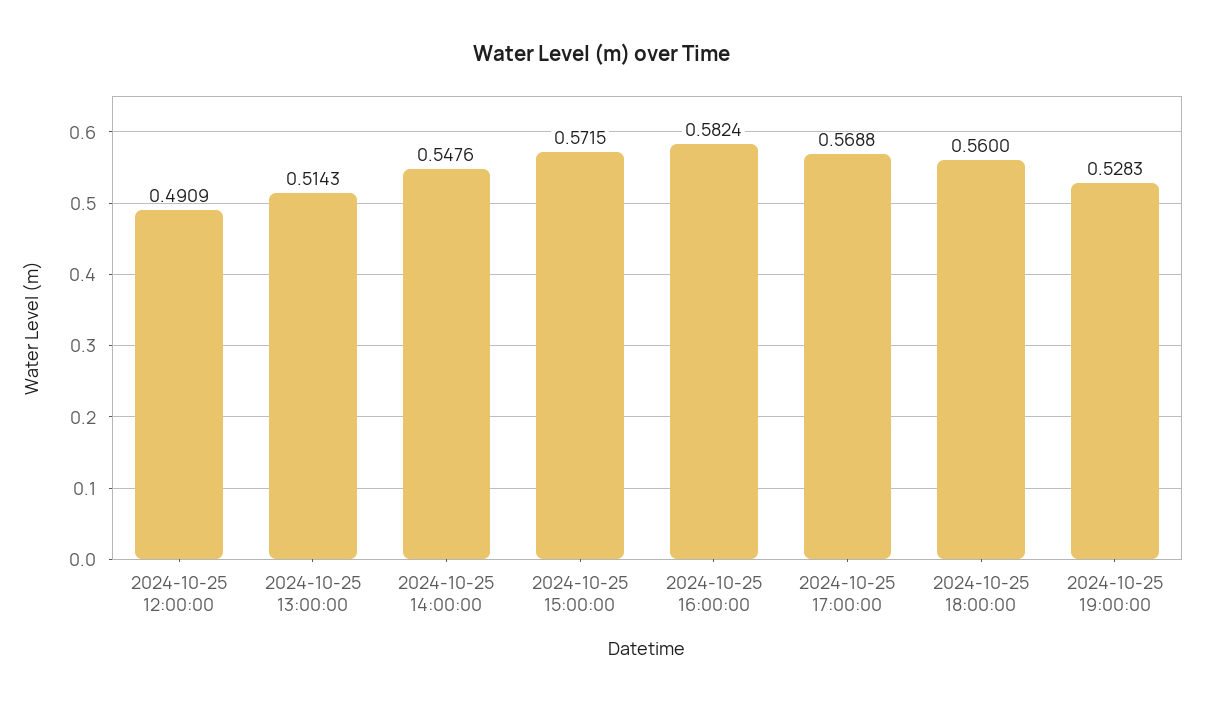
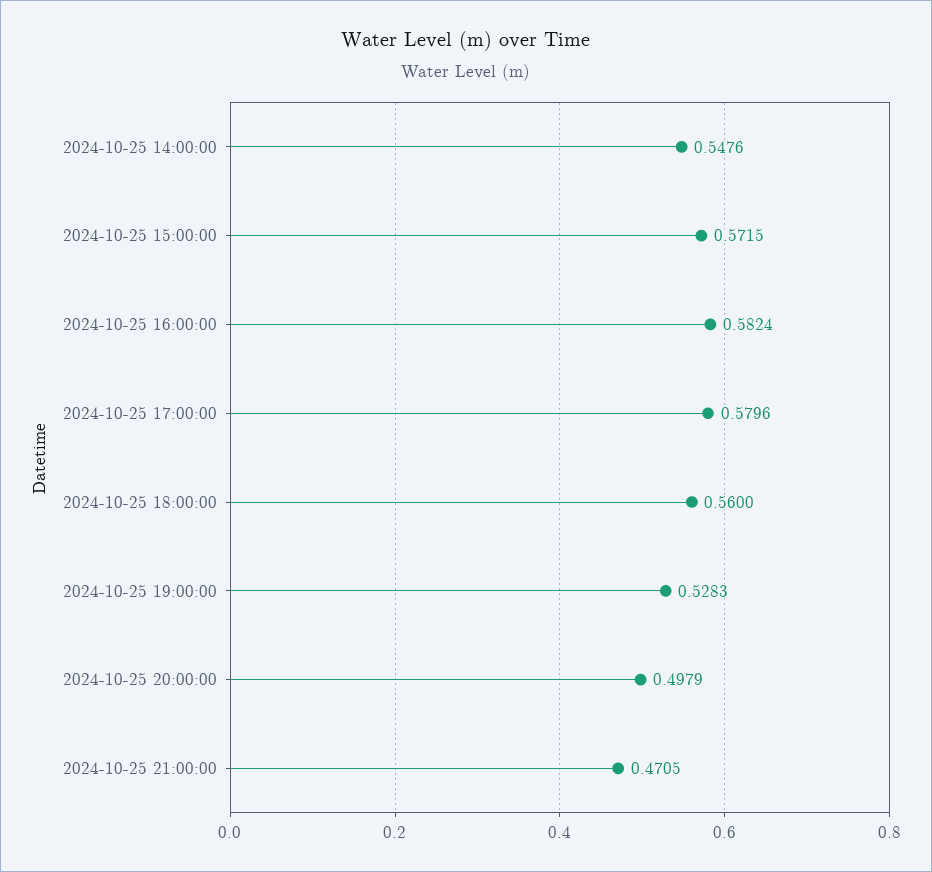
2024-10-25 12:00:00: 0.4909 -> none
2024-10-25 13:00:00: 0.5143 -> none
2024-10-25 17:00:00: 0.5688 -> 0.5796
2024-10-25 20:00:00: none -> 0.4979
2024-10-25 21:00:00: none -> 0.4705

